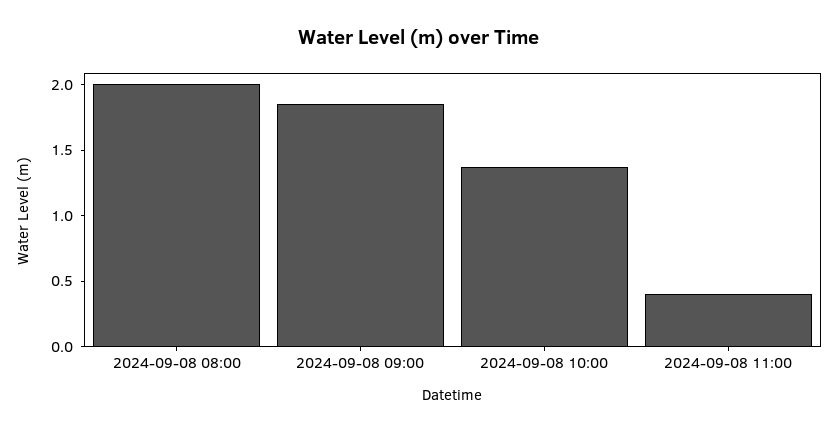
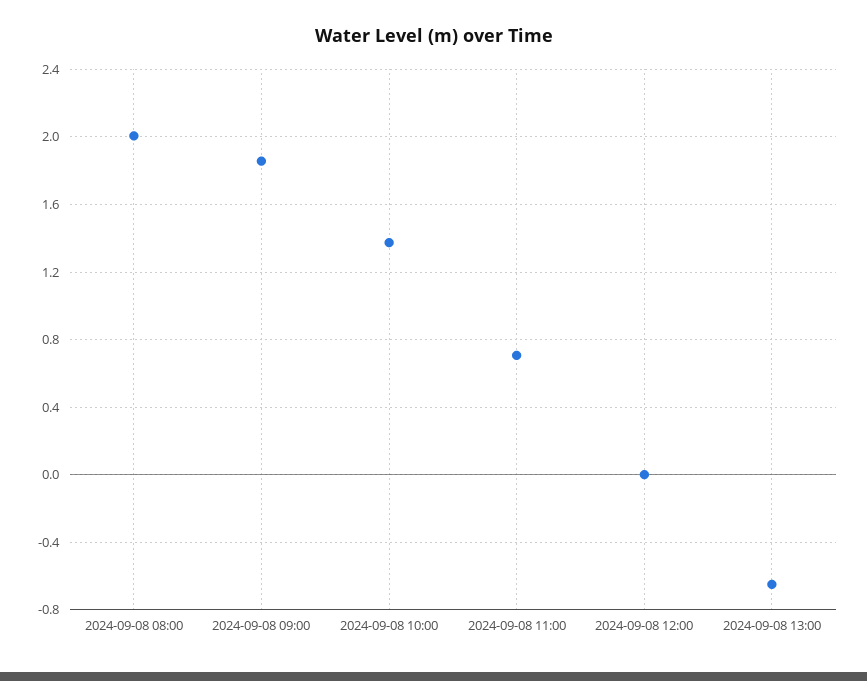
2024-09-08 11:00: 0.4 -> 0.7
2024-09-08 12:00: none -> 0
2024-09-08 13:00: none -> -0.65

